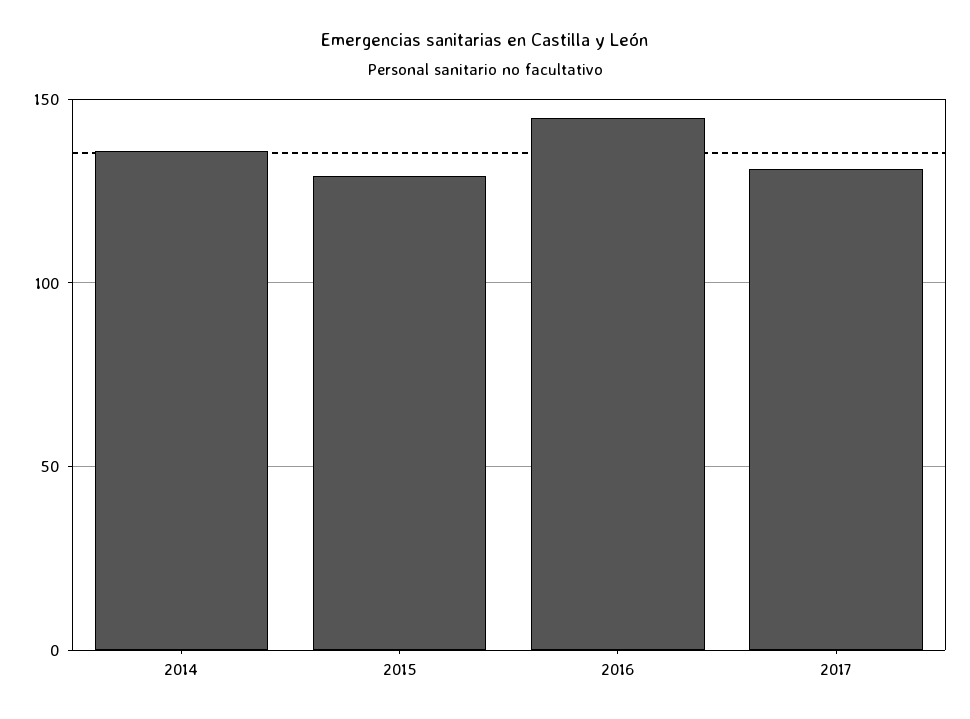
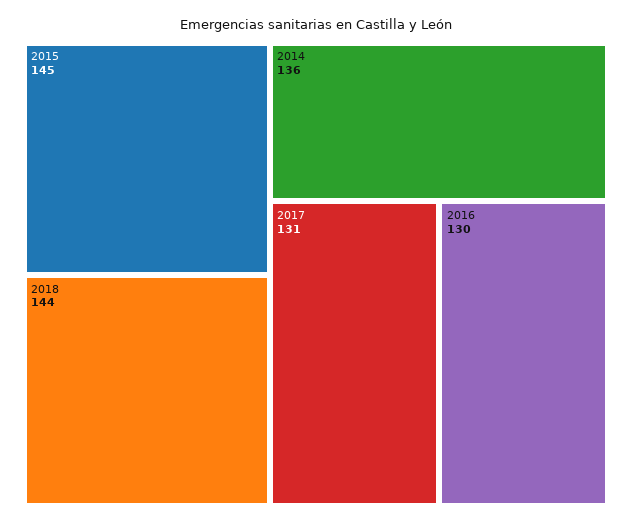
2015: 130 -> 145
2016: 145 -> 130
2018: none -> 144

